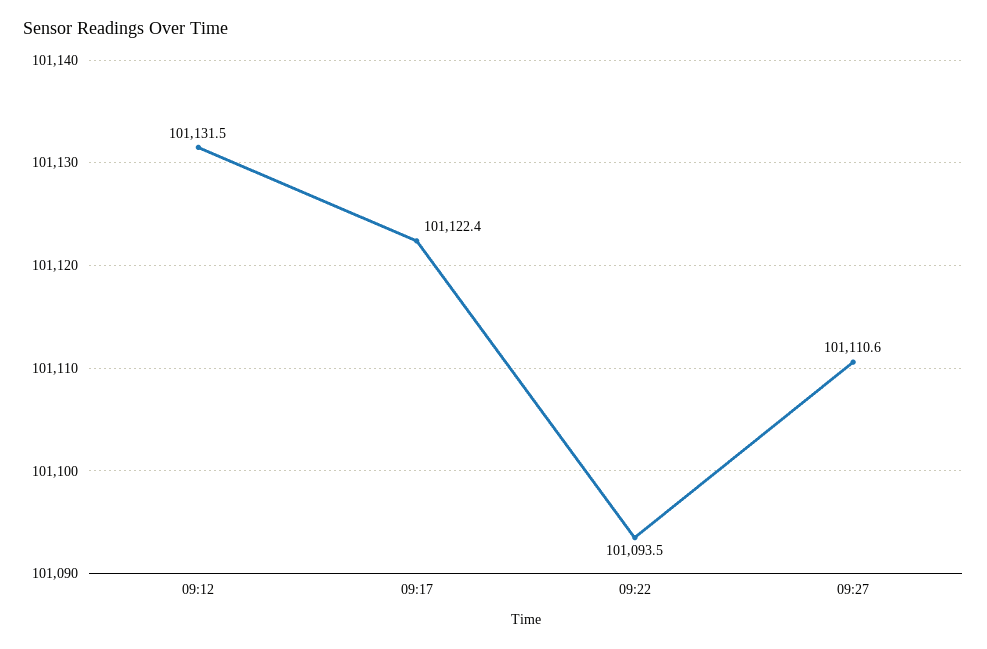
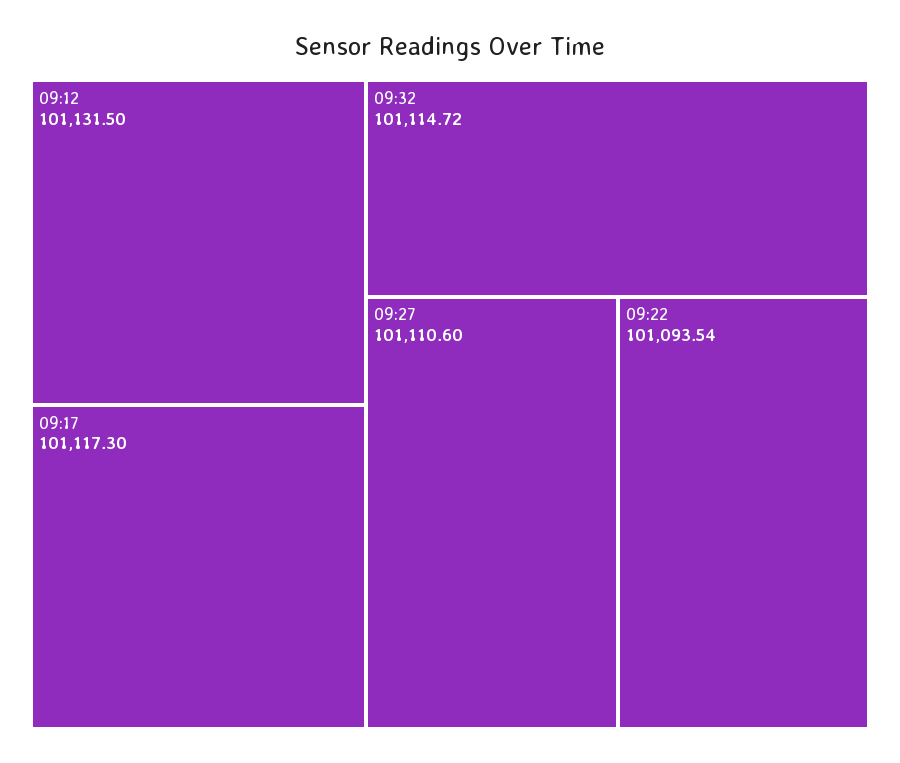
09:17: 101122.4 -> 101117.3
09:32: none -> 101114.72

